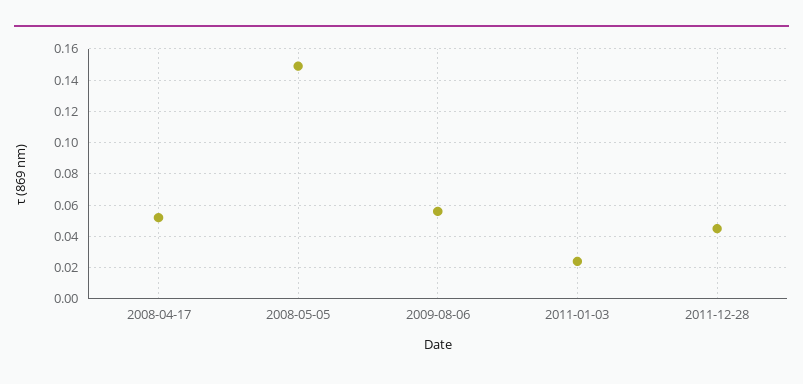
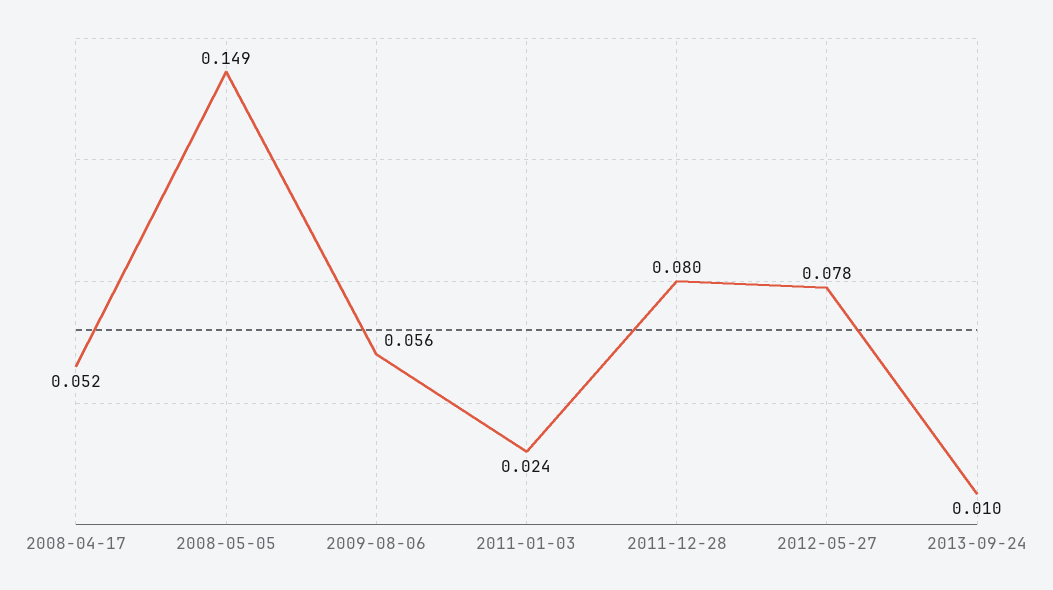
2011-12-28: 0.045 -> 0.08
2012-05-27: none -> 0.078
2013-09-24: none -> 0.01

